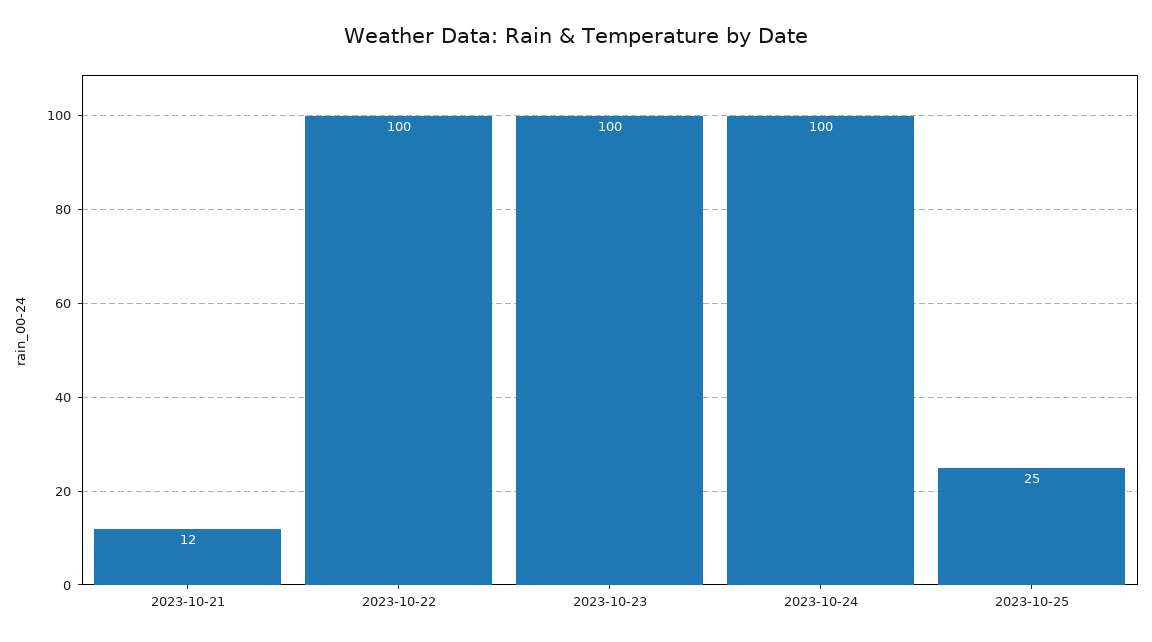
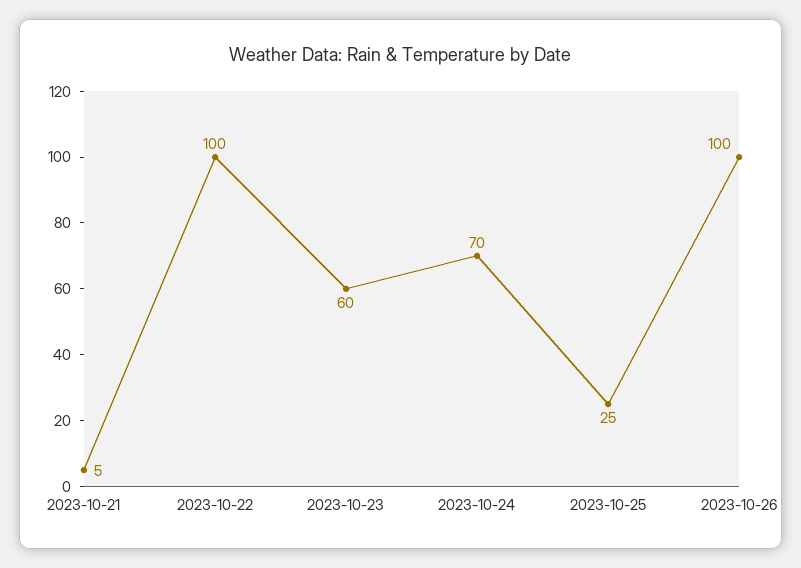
2023-10-21: 12 -> 5
2023-10-23: 100 -> 60
2023-10-24: 100 -> 70
2023-10-26: none -> 100

